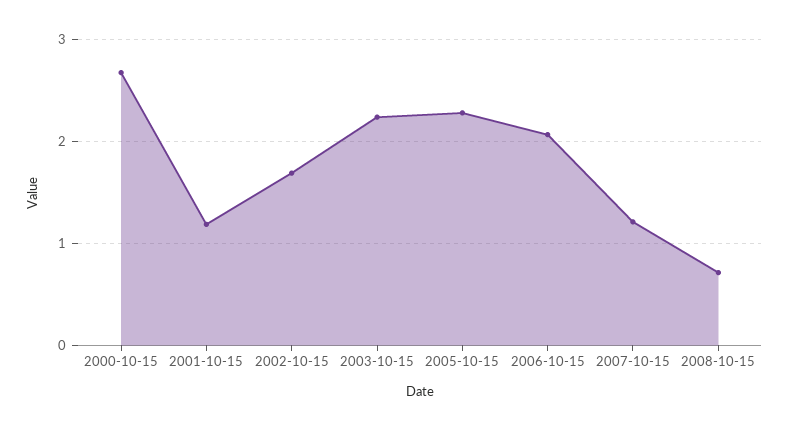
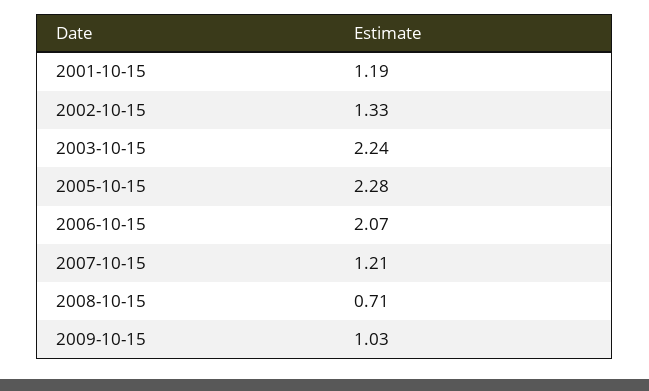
2000-10-15: 2.7 -> none
2002-10-15: 1.7 -> 1.33
2009-10-15: none -> 1.03

